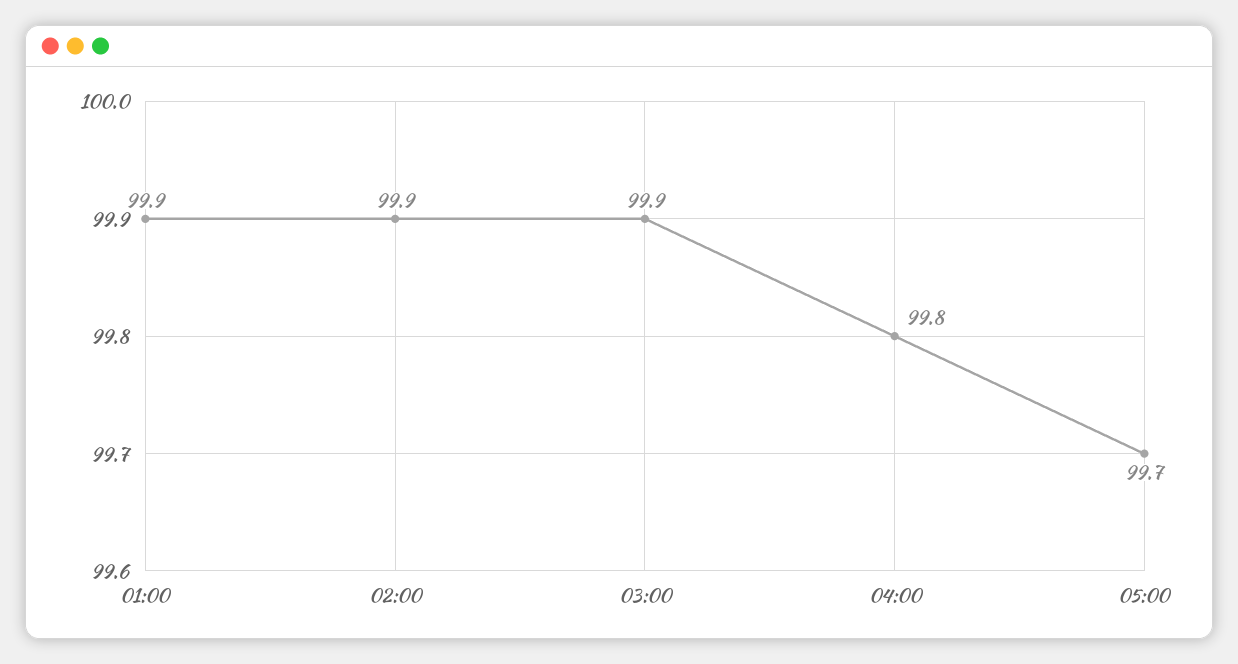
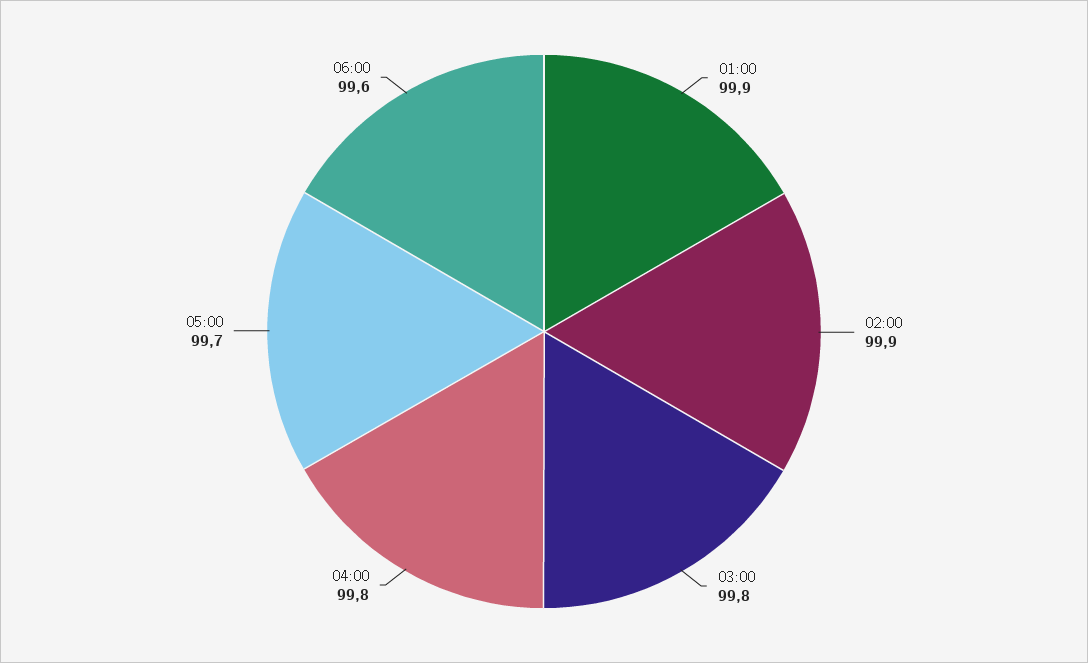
03:00: 99.9 -> 99.8
06:00: none -> 99.6

